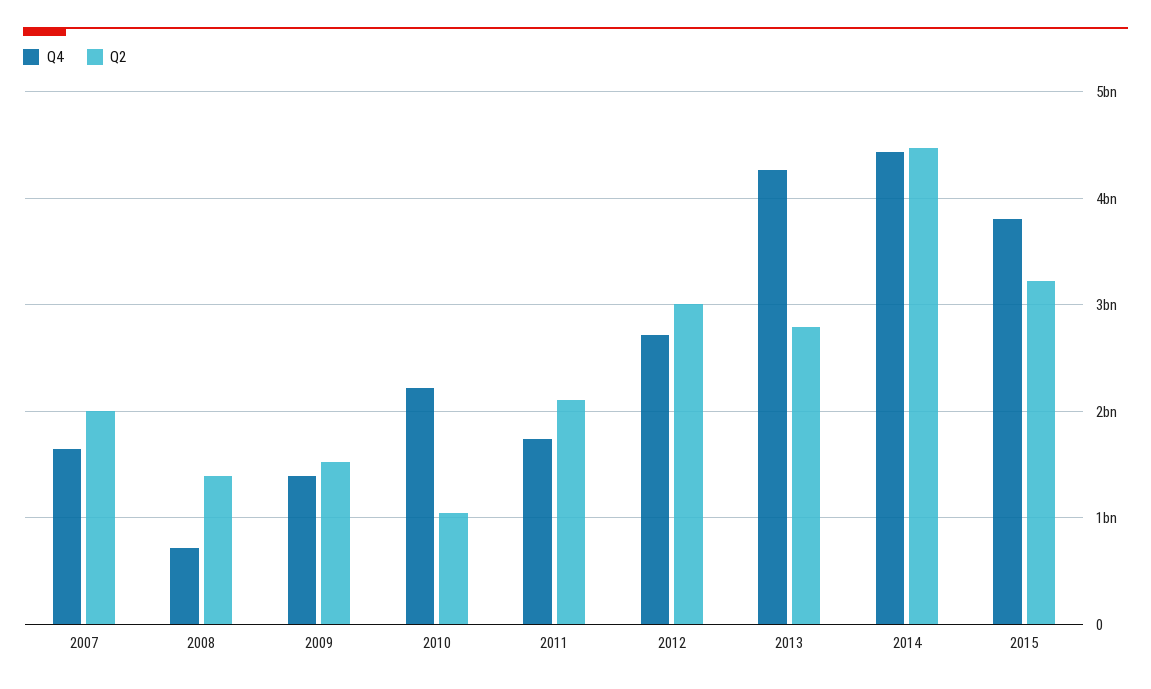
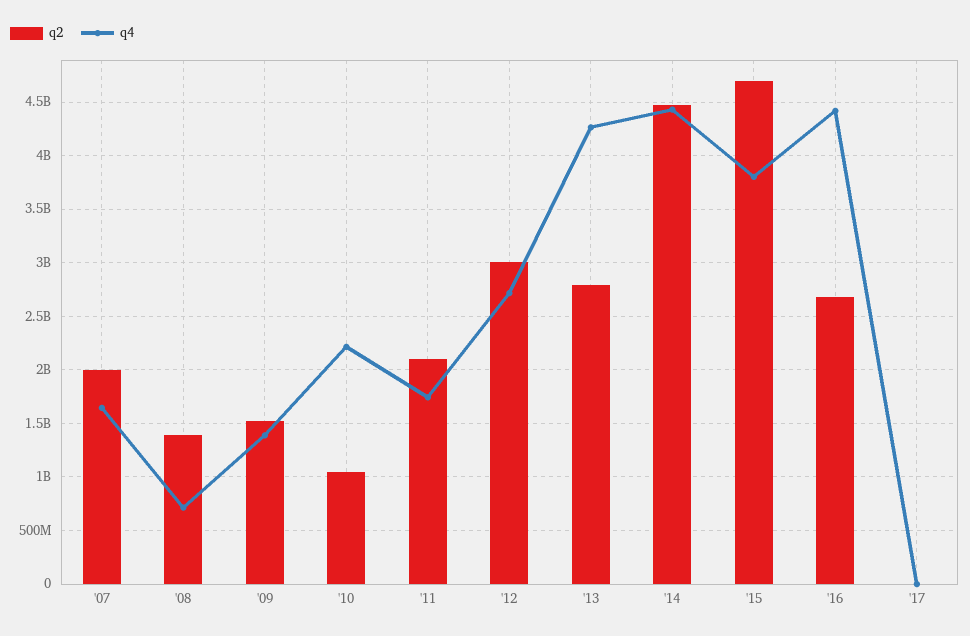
Q2, 2015: 3200000000 -> 4700000000
Q2, '16: none -> 2700000000
Q4, '16: none -> 4400000000
Q2, '17: none -> 0
Q4, '17: none -> 0

